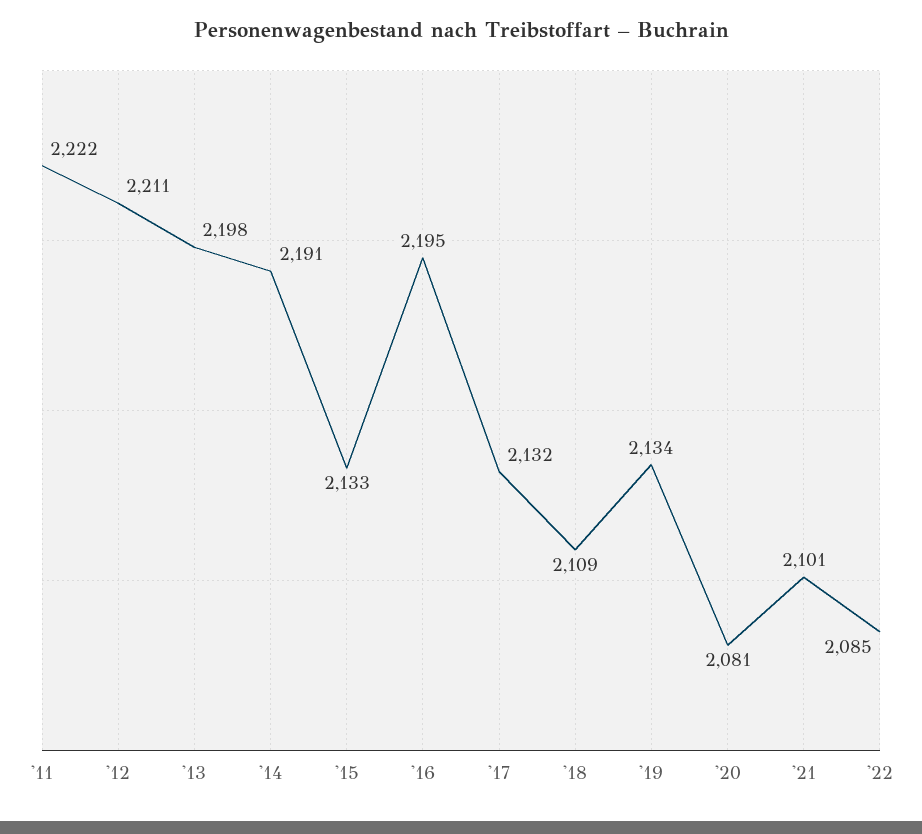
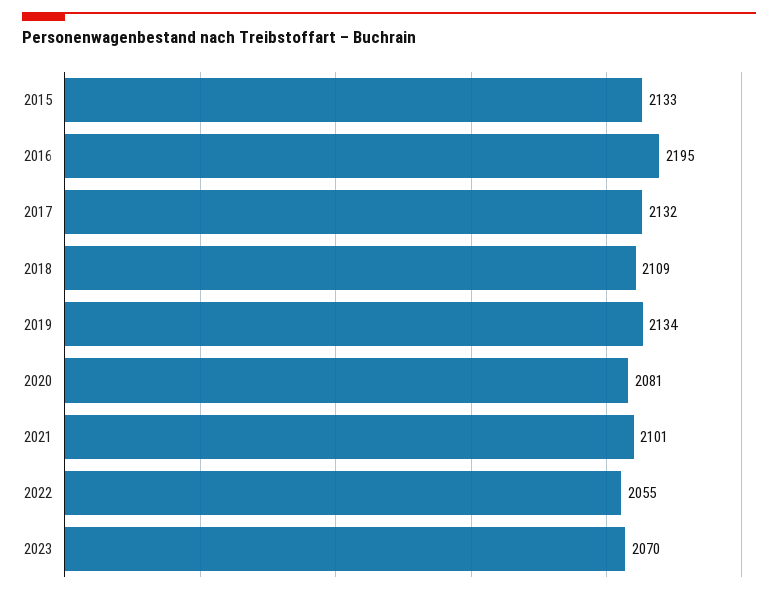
'11: 2222 -> none
'12: 2211 -> none
'13: 2198 -> none
'14: 2191 -> none
'22: 2085 -> 2055
2023: none -> 2070

